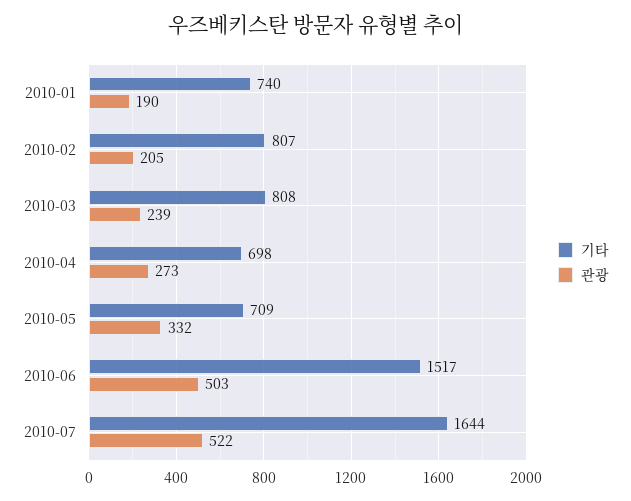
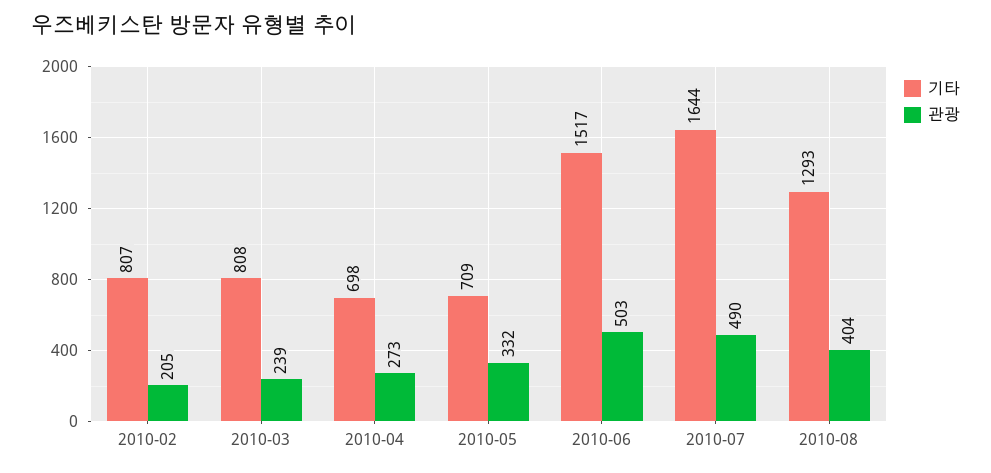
기타, 2010-01: 740 -> none
관광, 2010-01: 190 -> none
관광, 2010-07: 522 -> 490
기타, 2010-08: none -> 1293
관광, 2010-08: none -> 404

